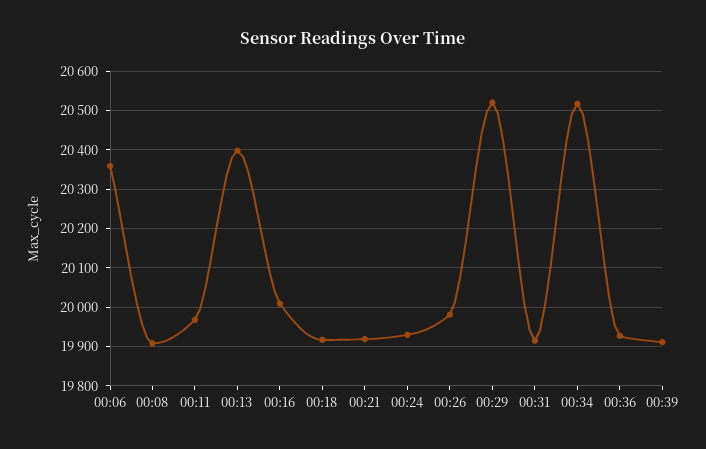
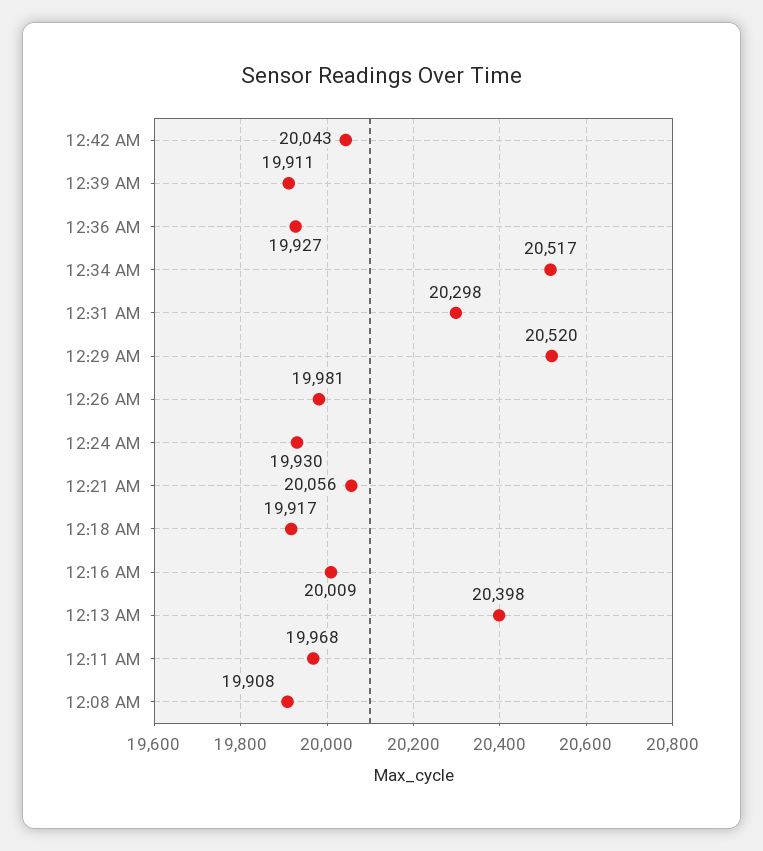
00:06: 20360 -> none
00:21: 19920 -> 20056
00:31: 19920 -> 20298
12:42 AM: none -> 20043

